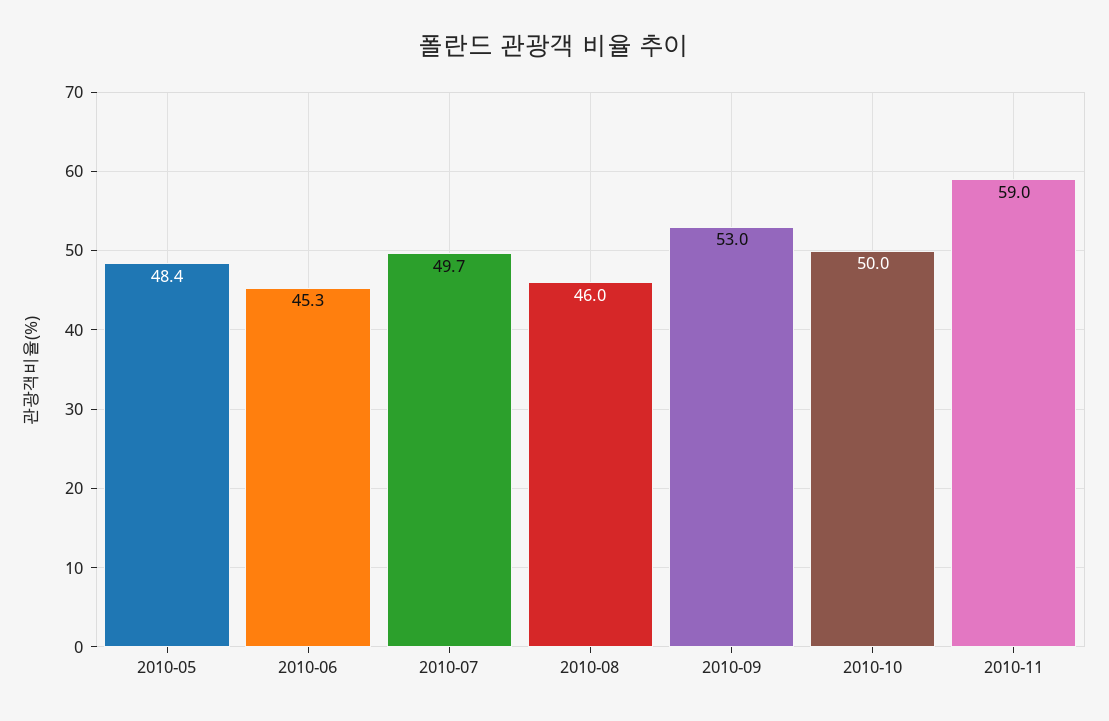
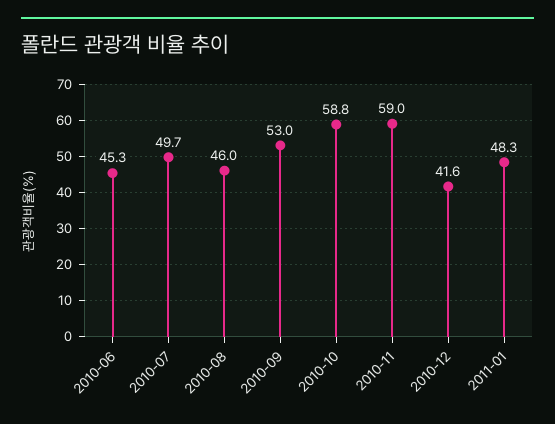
2010-05: 48.4 -> none
2010-10: 50 -> 58.8
2010-12: none -> 41.6
2011-01: none -> 48.3

